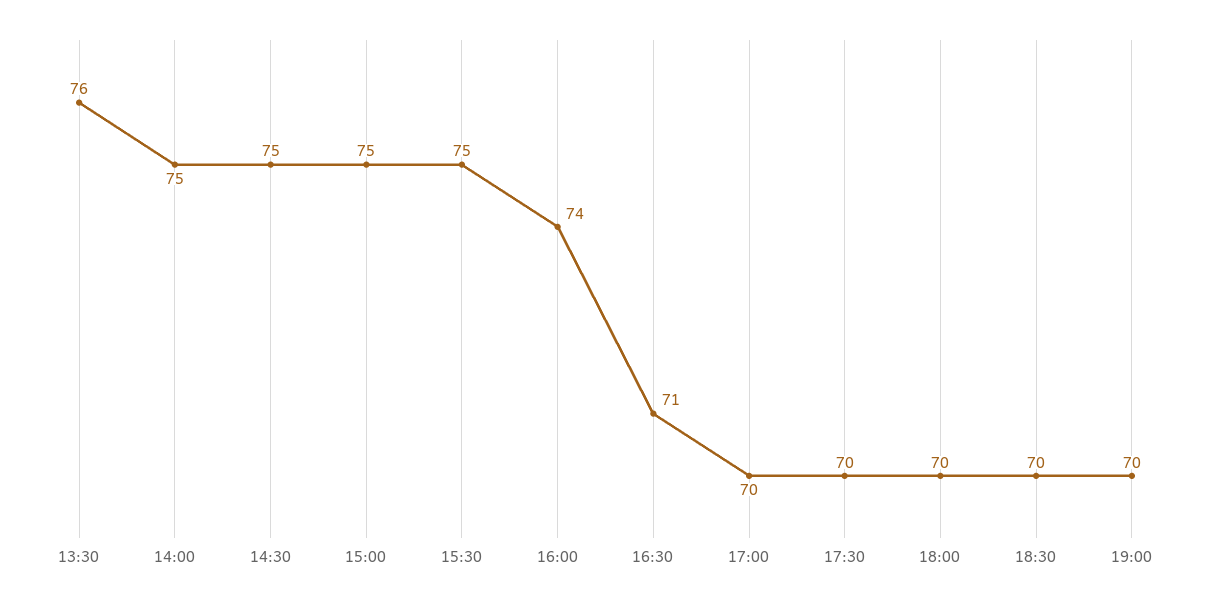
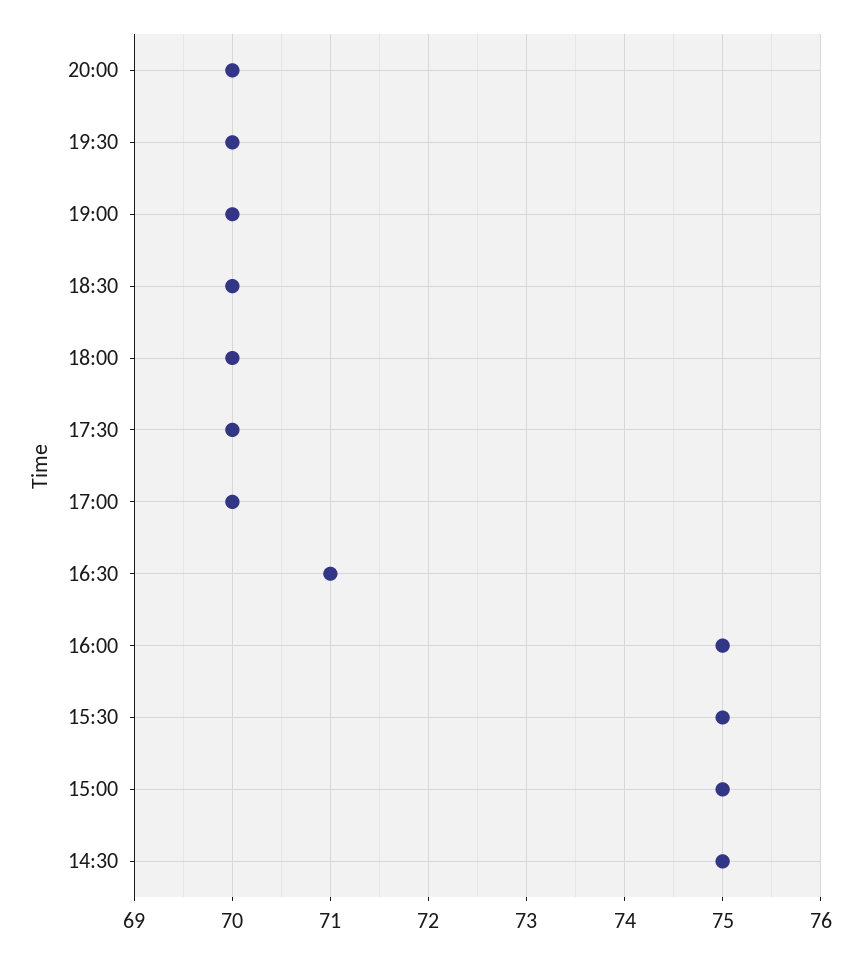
13:30: 76 -> none
14:00: 75 -> none
16:00: 74 -> 75
20:00: none -> 70
19:30: none -> 70

